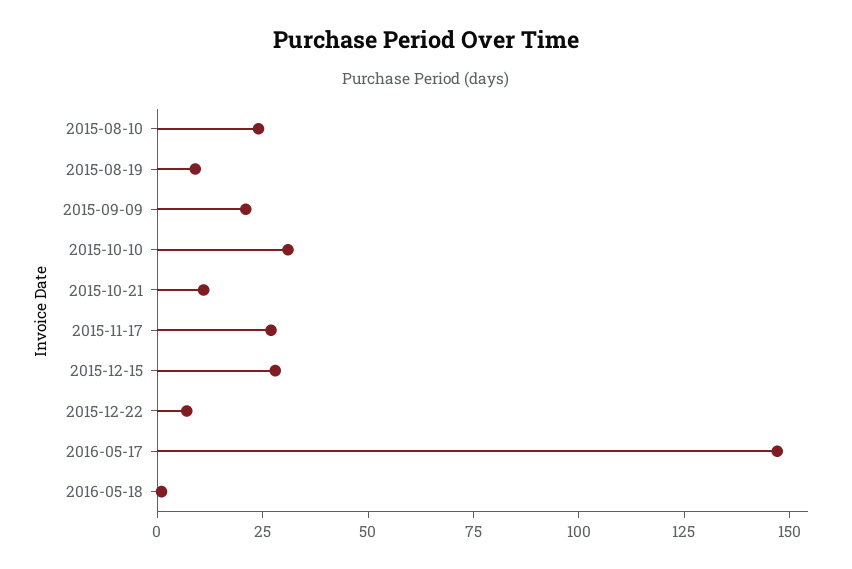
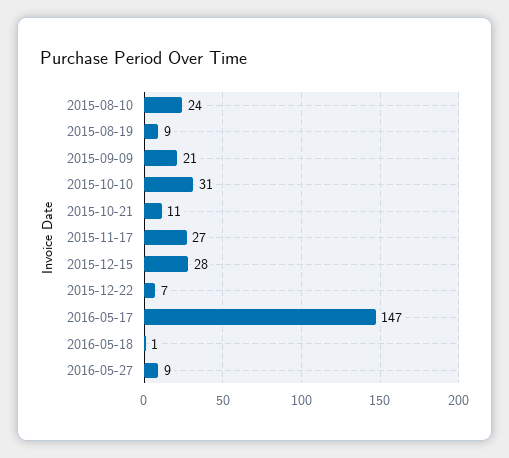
2016-05-27: none -> 9

